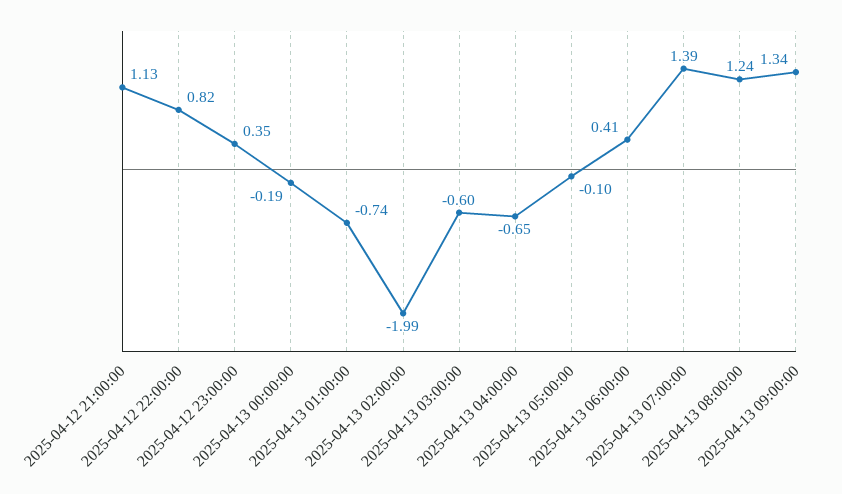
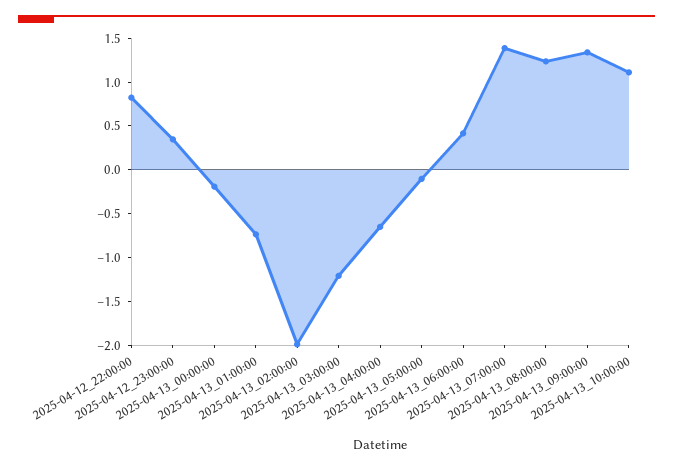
2025-04-12 21:00:00: 1.13 -> none
2025-04-13 03:00:00: -0.6 -> -1.2
2025-04-13_10:00:00: none -> 1.1

